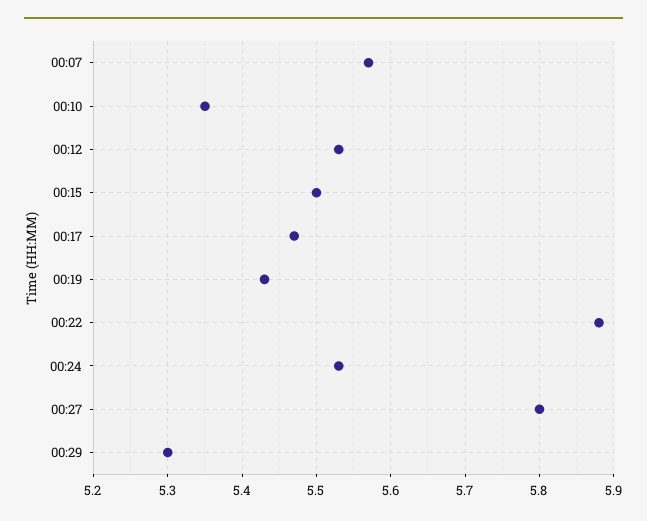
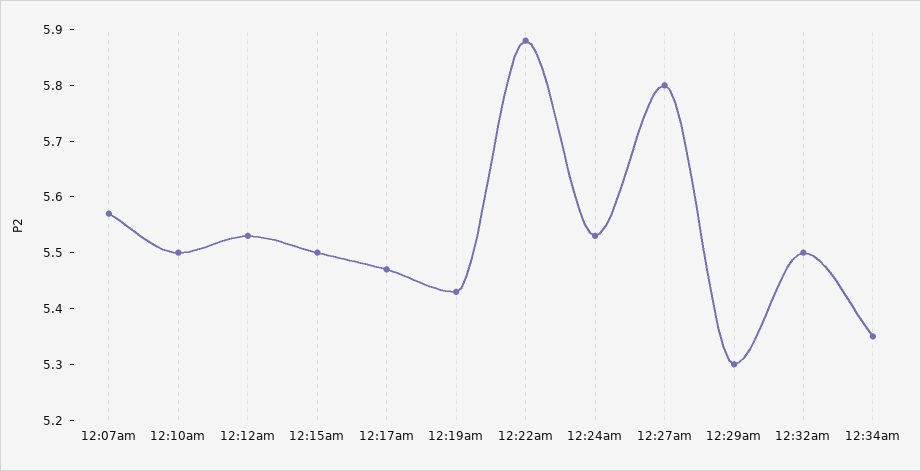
00:10: 5.35 -> 5.5
12:32am: none -> 5.5
12:34am: none -> 5.35

